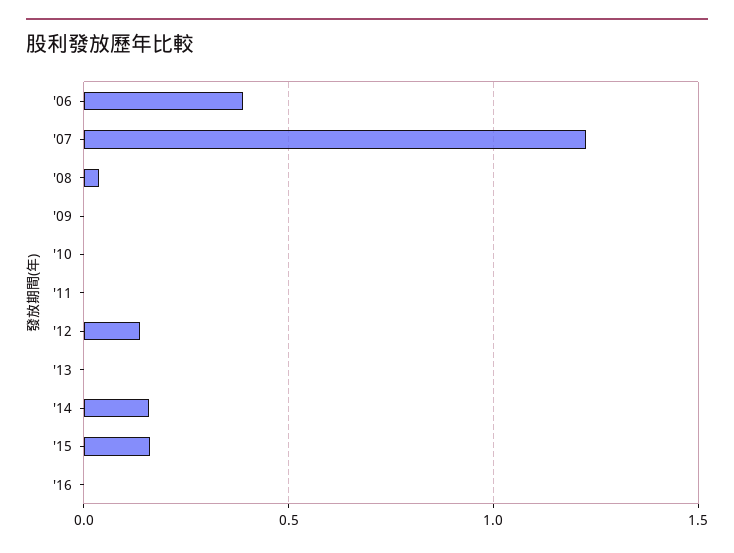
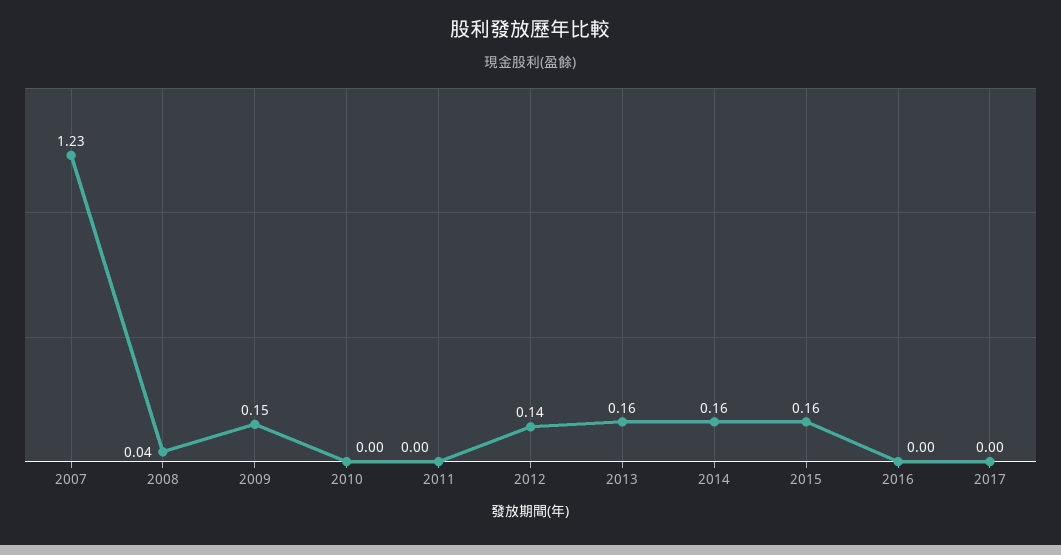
'06: 0.4 -> none
'09: 0 -> 0.15
'13: 0 -> 0.16
2017: none -> 0

